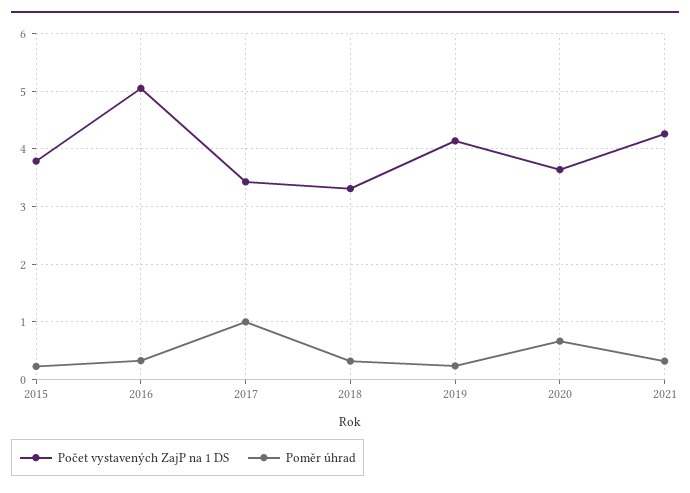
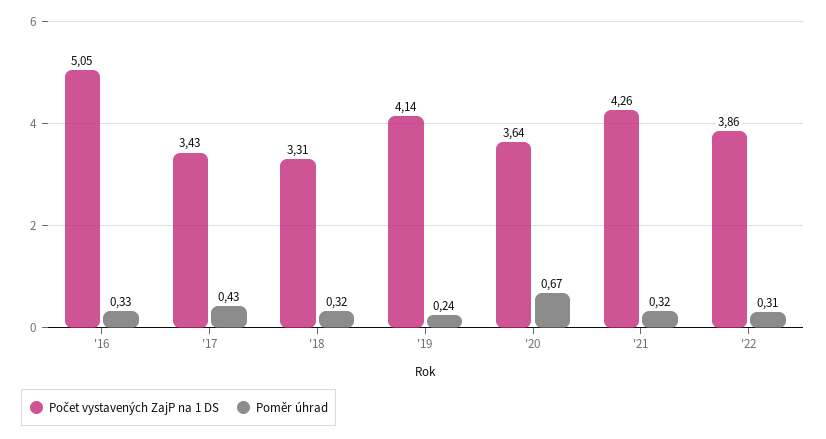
Počet vystavených ZajP na 1 DS, 2015: 3.8 -> none
Poměr úhrad, 2015: 0.2 -> none
Poměr úhrad, 2017: 1 -> 0.43
Počet vystavených ZajP na 1 DS, '22: none -> 3.86
Poměr úhrad, '22: none -> 0.31

